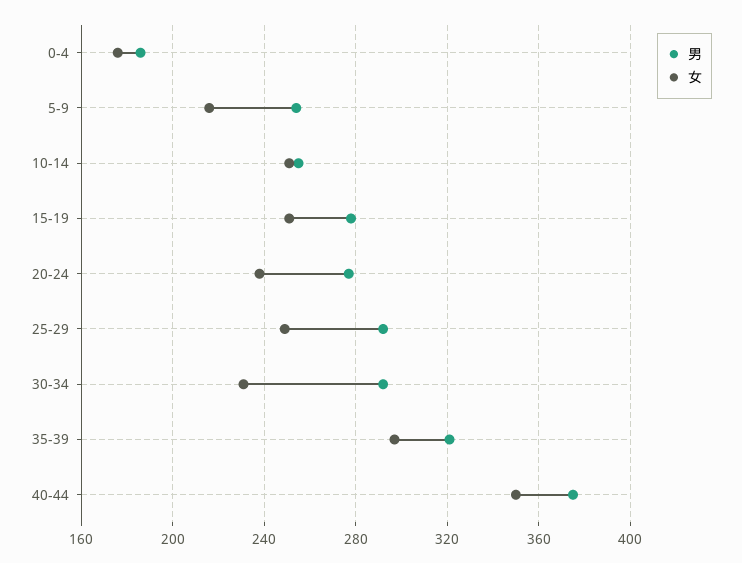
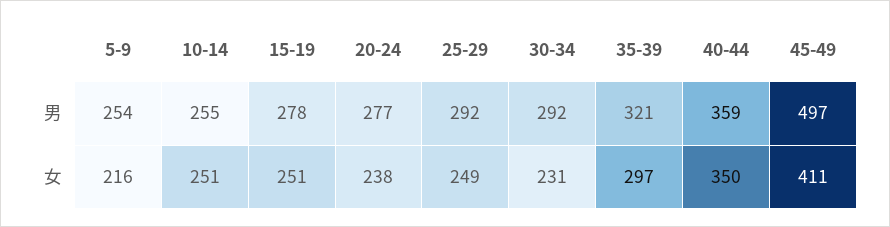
男, 0-4: 185 -> none
女, 0-4: 175 -> none
男, 40-44: 375 -> 359
男, 45-49: none -> 497
女, 45-49: none -> 411

